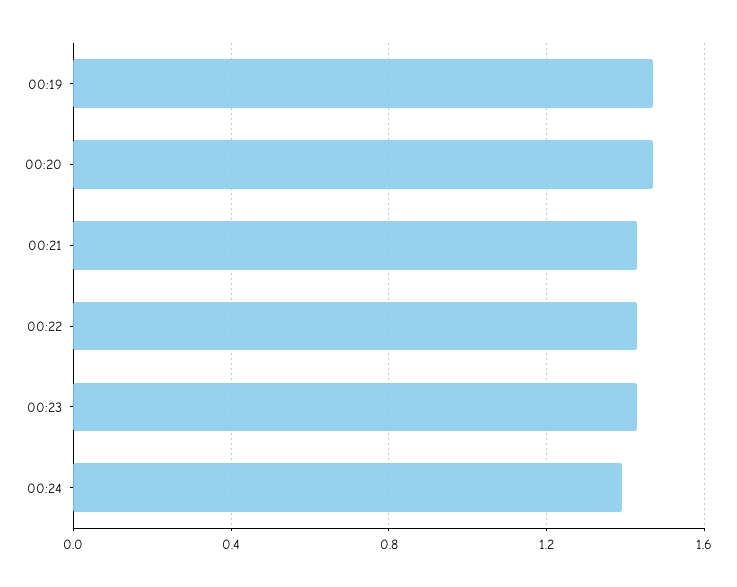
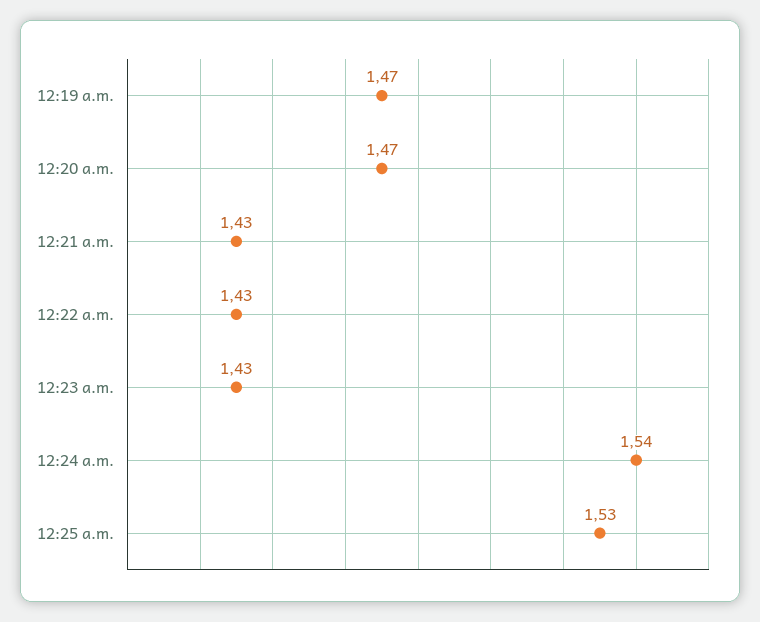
00:24: 1.4 -> 1.54
12:25 a.m.: none -> 1.53

